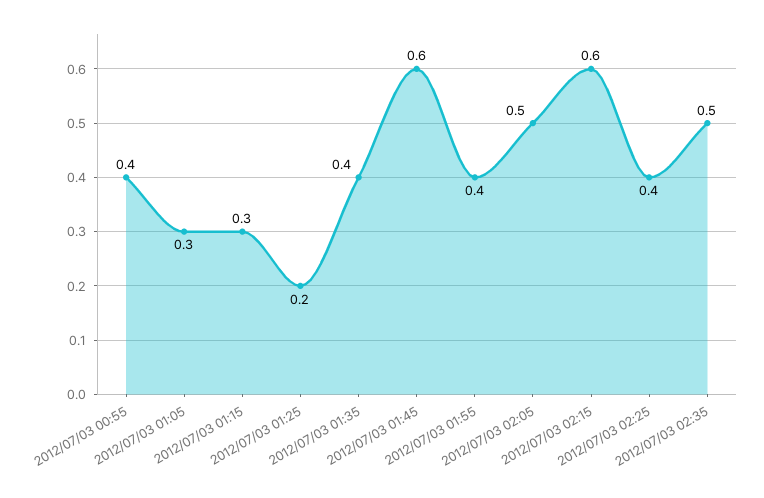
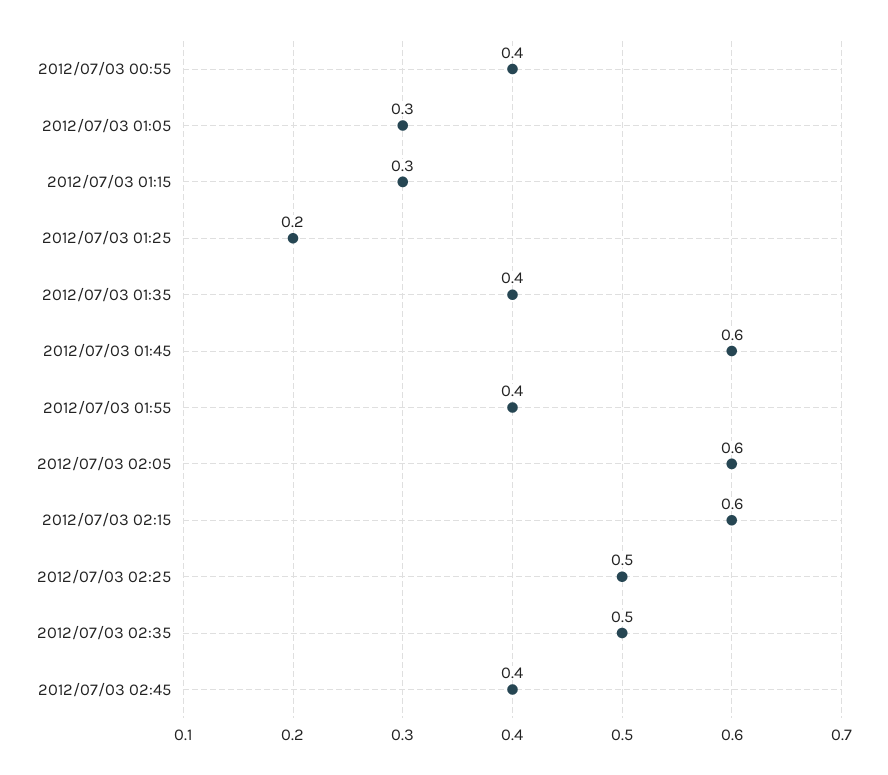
2012/07/03 02:05: 0.5 -> 0.6
2012/07/03 02:25: 0.4 -> 0.5
2012/07/03 02:45: none -> 0.4

